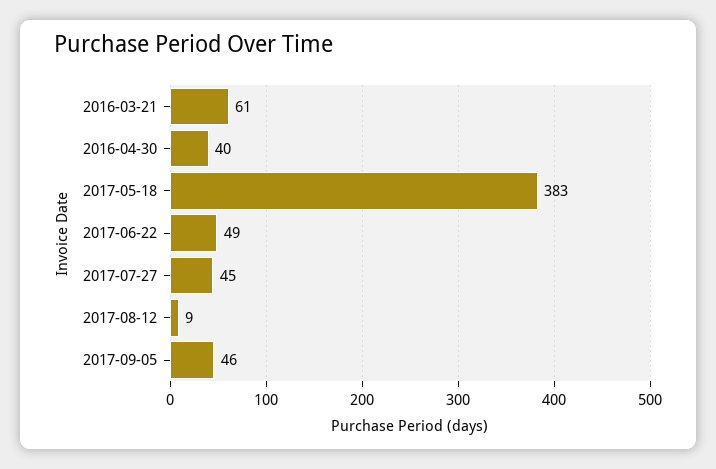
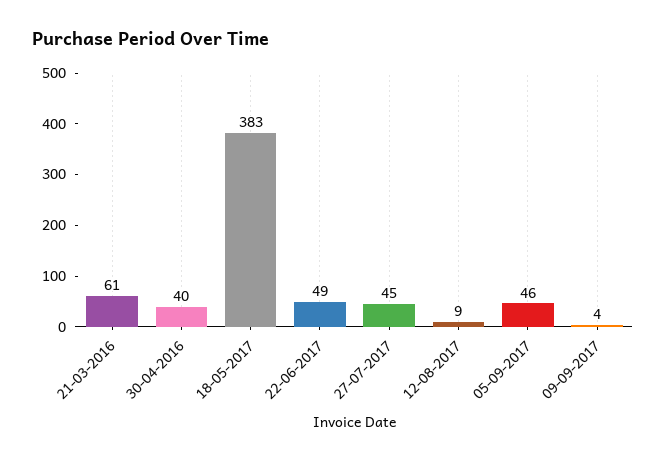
09-09-2017: none -> 4

